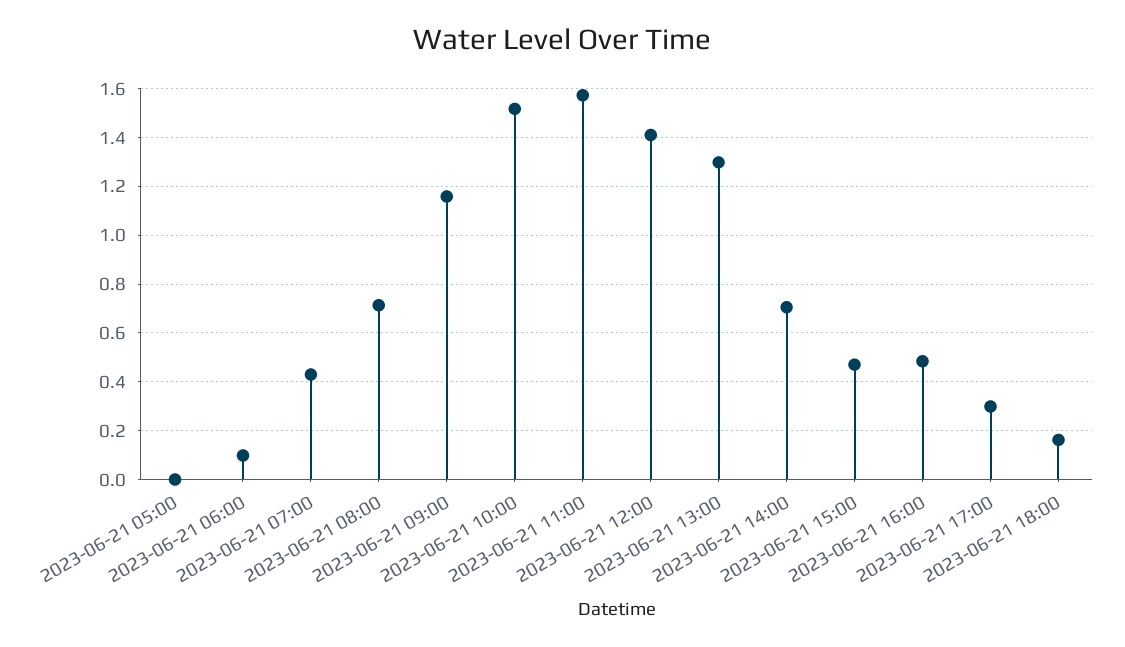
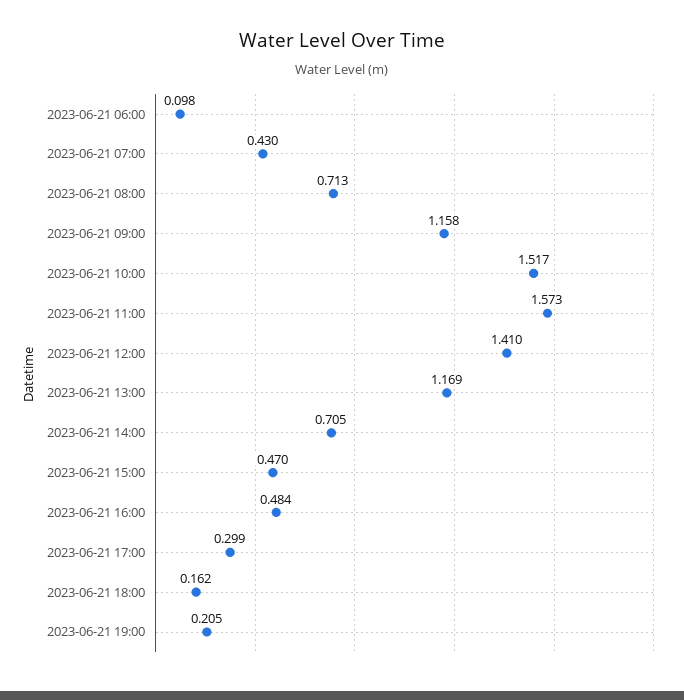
2023-06-21 05:00: 0 -> none
2023-06-21 13:00: 1.3 -> 1.169
2023-06-21 19:00: none -> 0.205

